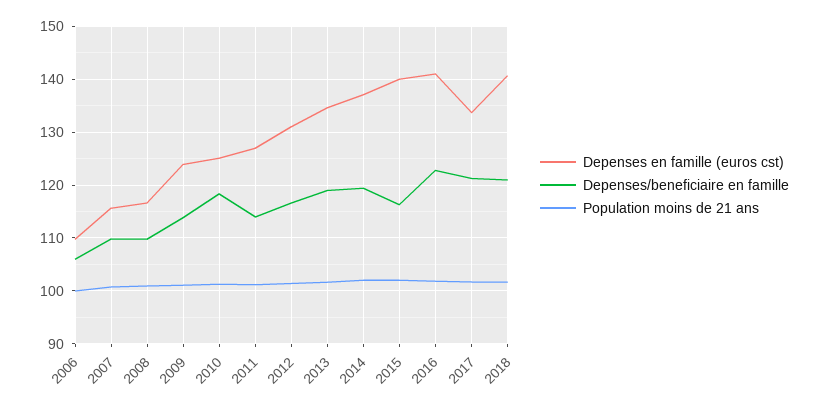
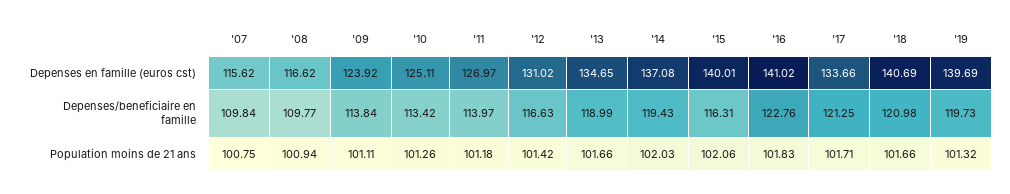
Depenses en famille (euros cst), 2006: 110 -> none
Depenses/beneficiaire en famille, 2006: 106 -> none
Population moins de 21 ans, 2006: 100 -> none
Depenses/beneficiaire en famille, 2010: 118 -> 113.42
Depenses en famille (euros cst), '19: none -> 139.69
Depenses/beneficiaire en famille, '19: none -> 119.73
Population moins de 21 ans, '19: none -> 101.32

